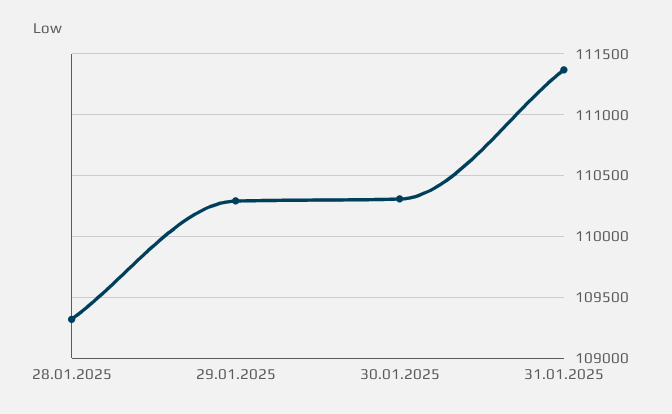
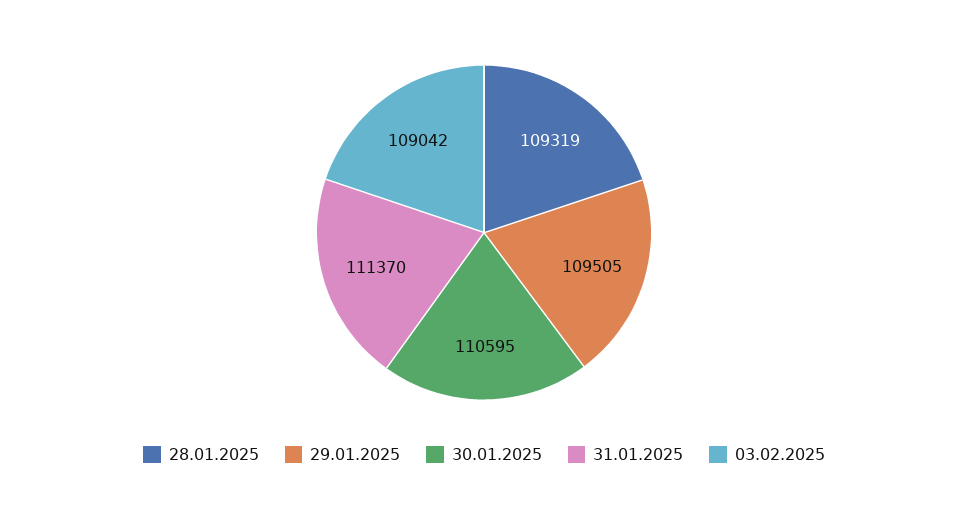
29.01.2025: 110300 -> 109505
30.01.2025: 110300 -> 110595
03.02.2025: none -> 109042

